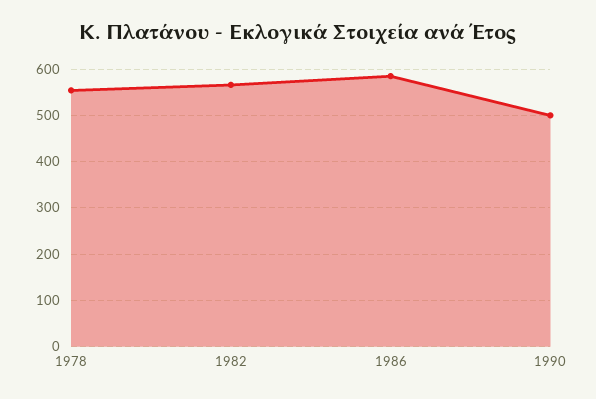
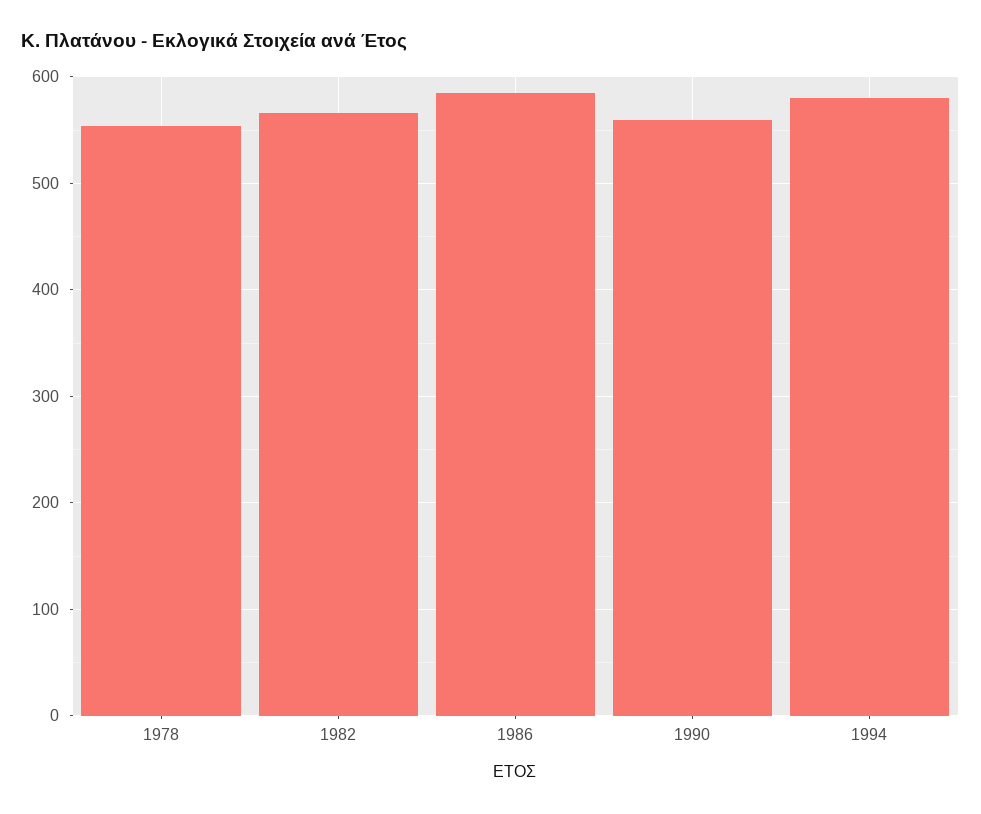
1990: 500 -> 560
1994: none -> 580

